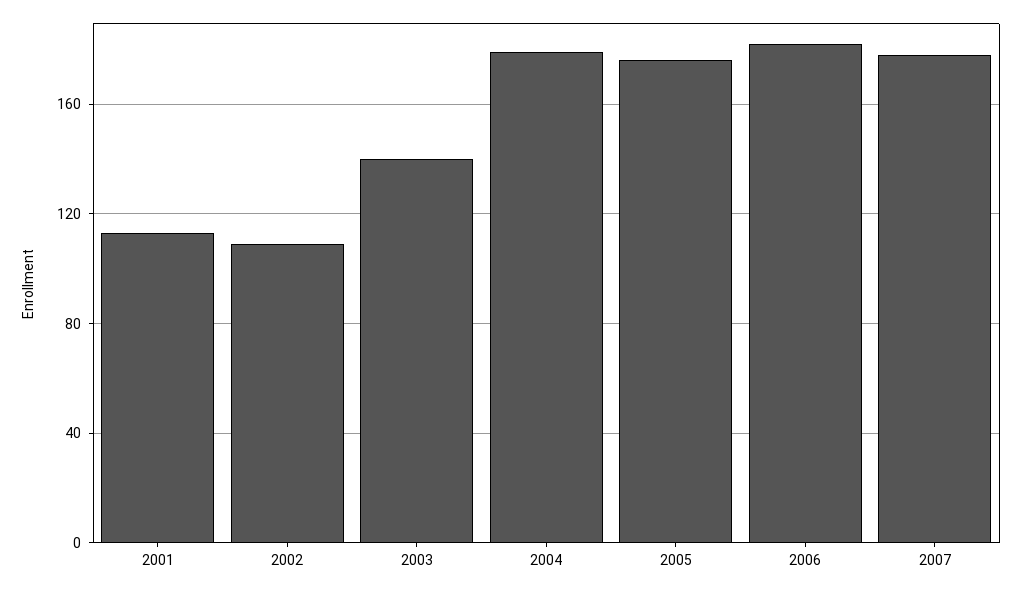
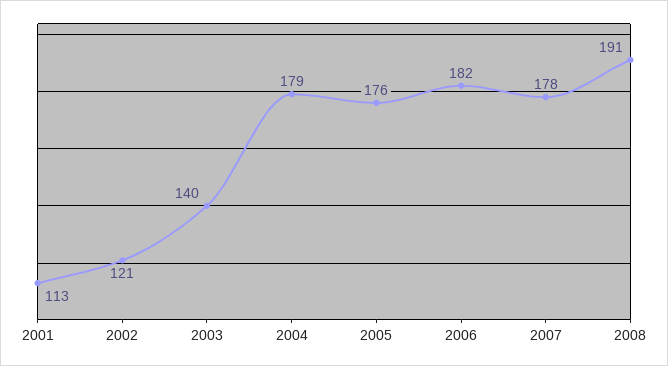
2002: 110 -> 121
2008: none -> 191

